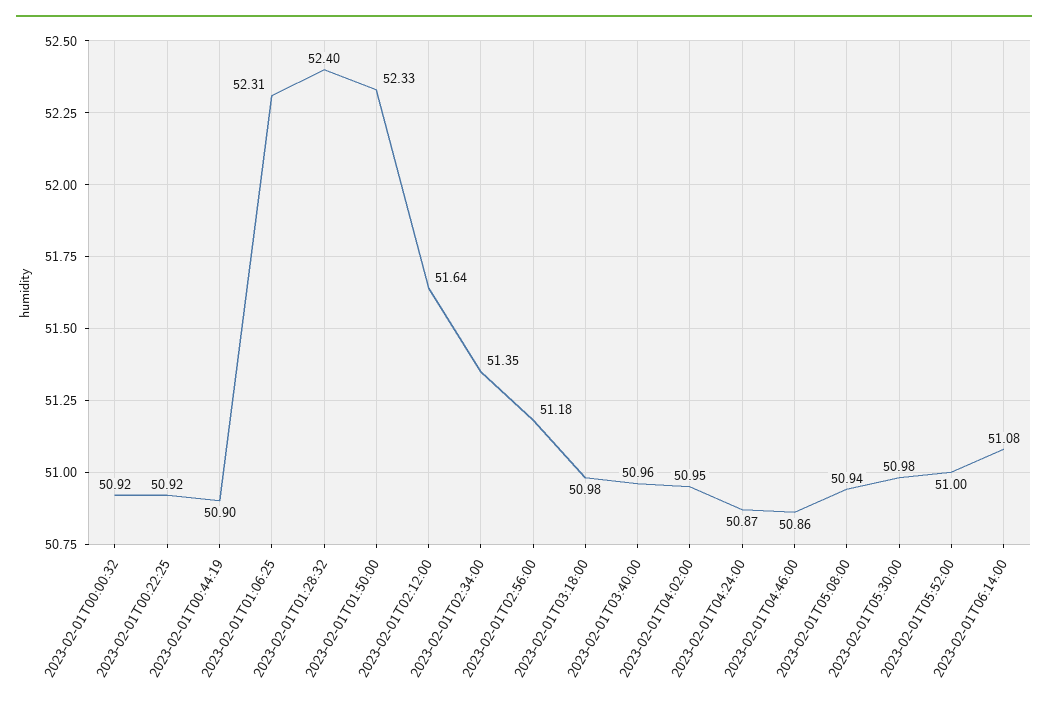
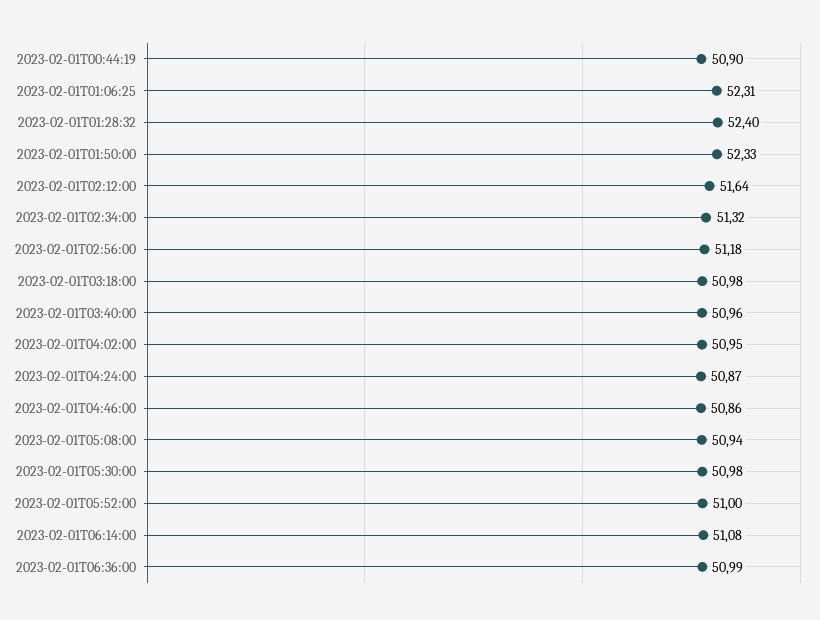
2023-02-01T00:00:32: 50.92 -> none
2023-02-01T00:22:25: 50.92 -> none
2023-02-01T02:34:00: 51.35 -> 51.32
2023-02-01T06:36:00: none -> 50.99

